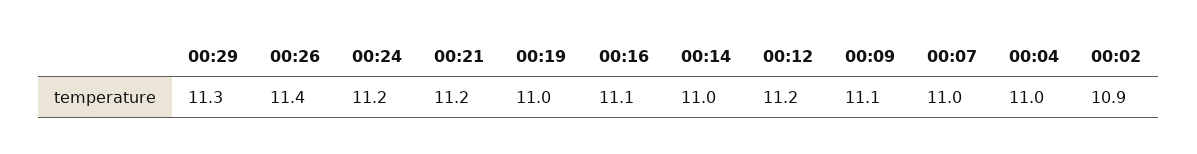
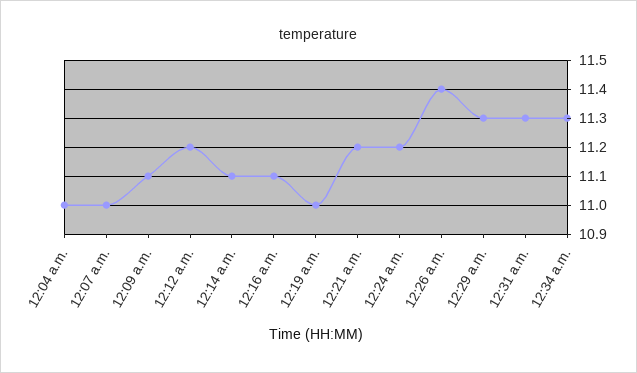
00:14: 11 -> 11.1
00:02: 10.9 -> none
12:31 a.m.: none -> 11.3
12:34 a.m.: none -> 11.3

